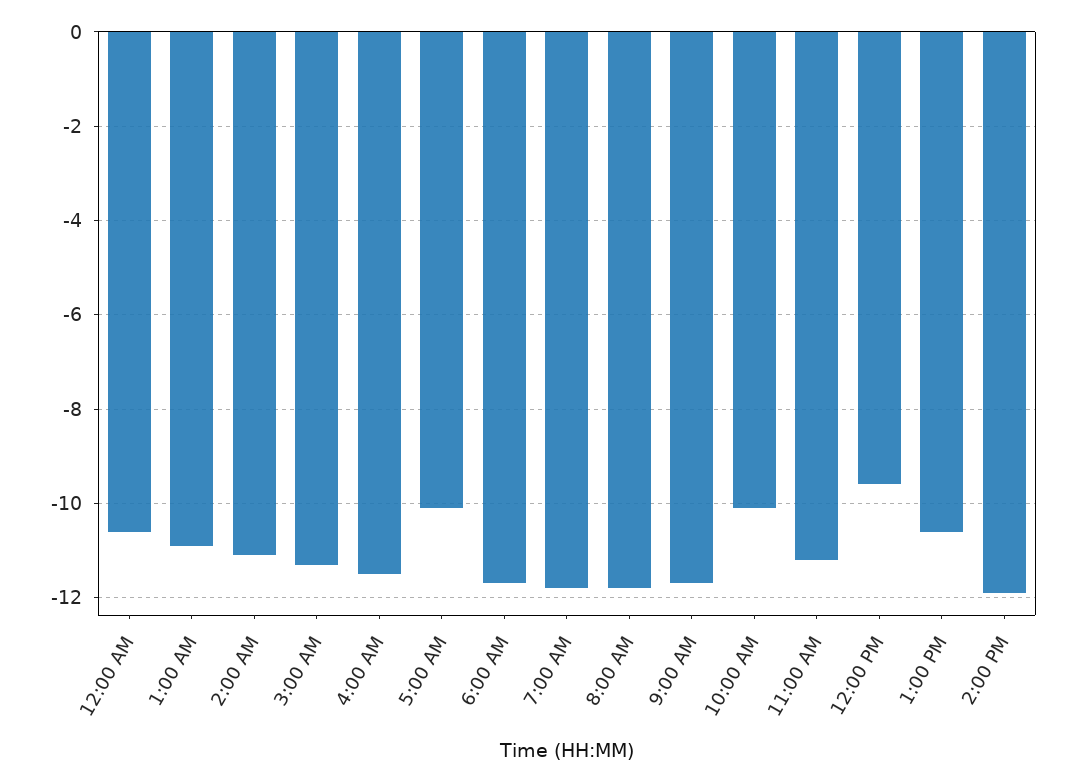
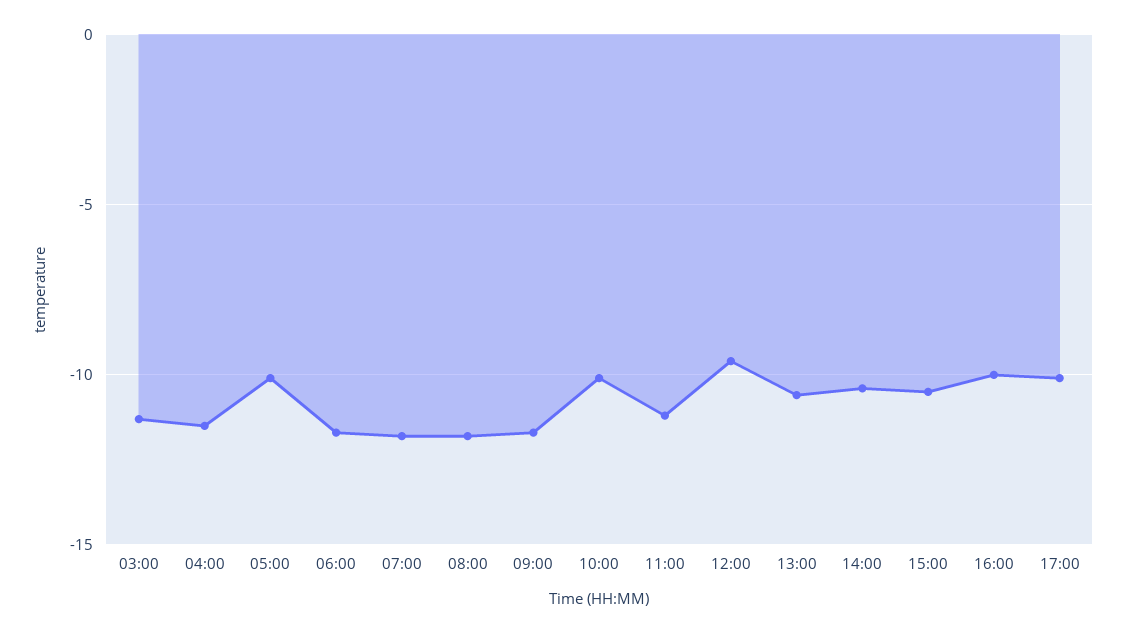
12:00 AM: -10.5 -> none
1:00 AM: -11 -> none
2:00 AM: -11 -> none
2:00 PM: -12 -> -10.5
15:00: none -> -10.5
16:00: none -> -10
17:00: none -> -10

